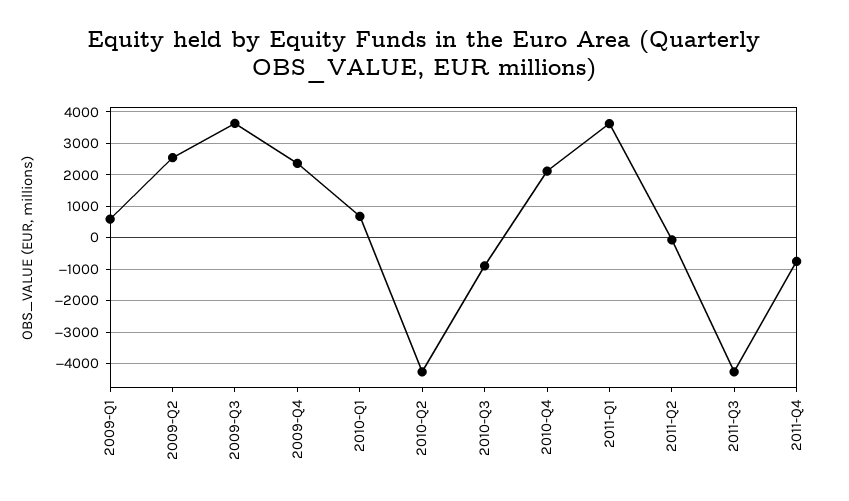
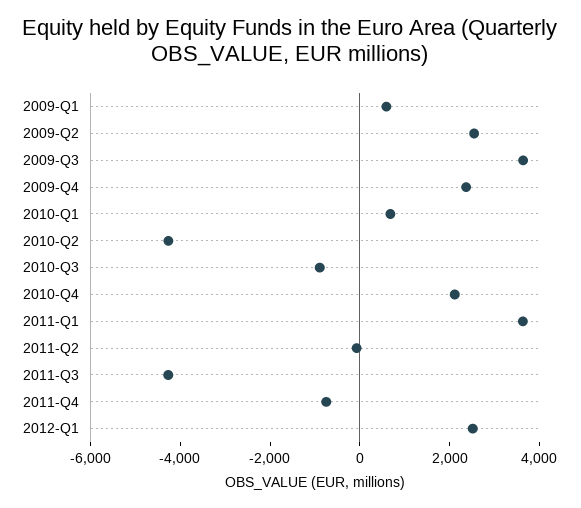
2012-Q1: none -> 2500

